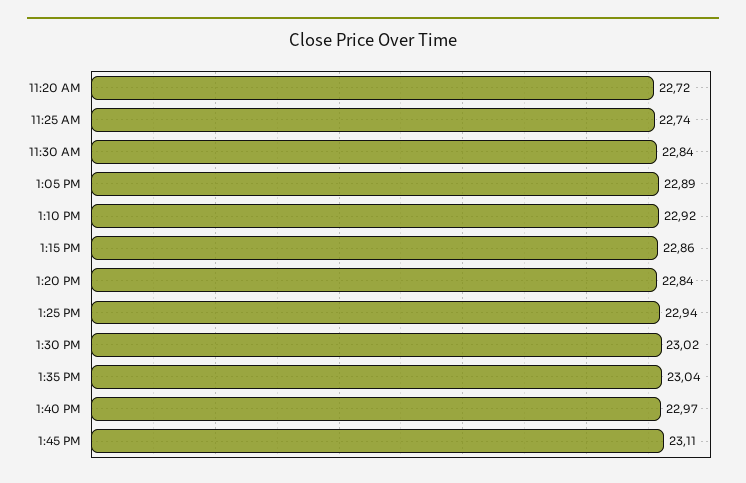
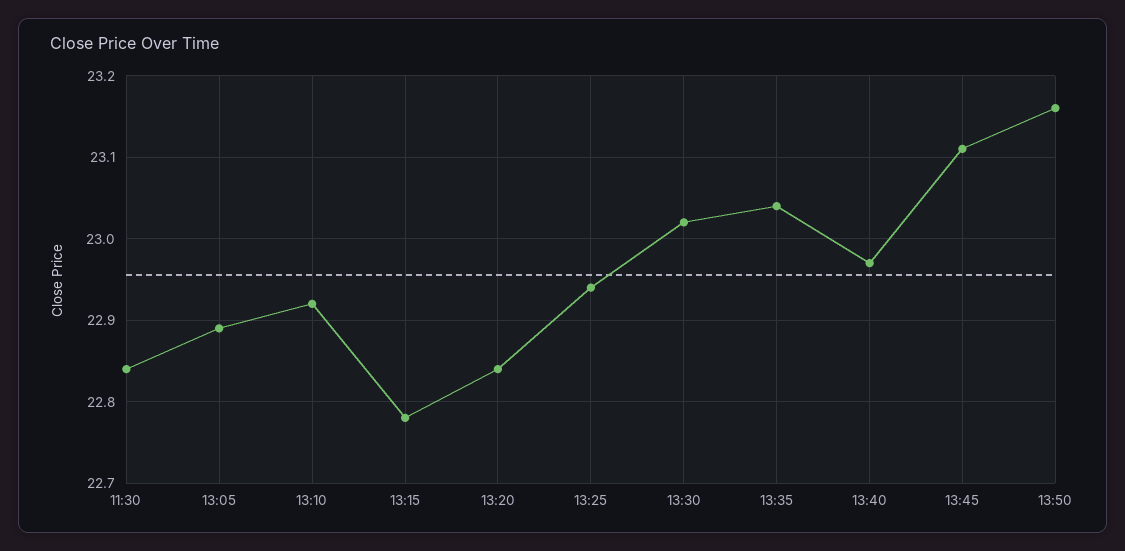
11:20 AM: 22.72 -> none
11:25 AM: 22.74 -> none
1:15 PM: 22.86 -> 22.78
13:50: none -> 23.16

